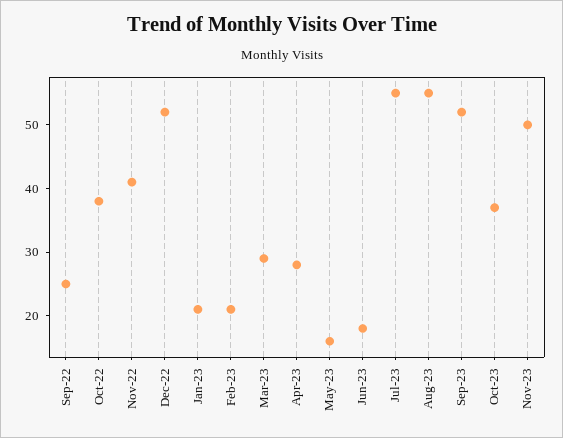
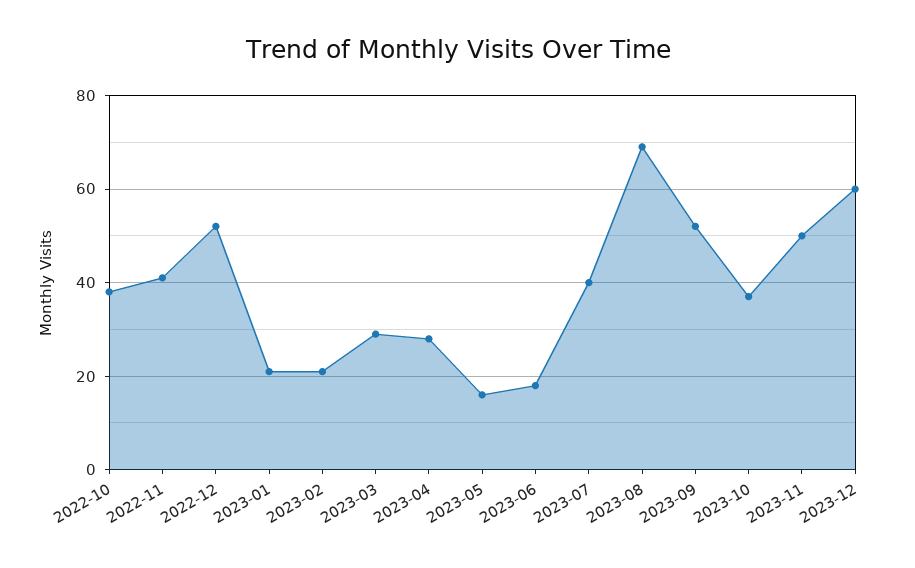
Sep-22: 25 -> none
Jul-23: 55 -> 40
Aug-23: 55 -> 70
2023-12: none -> 60

